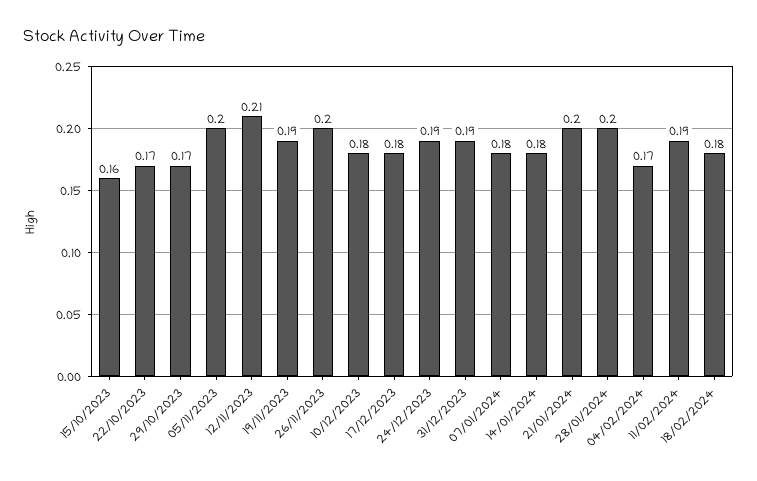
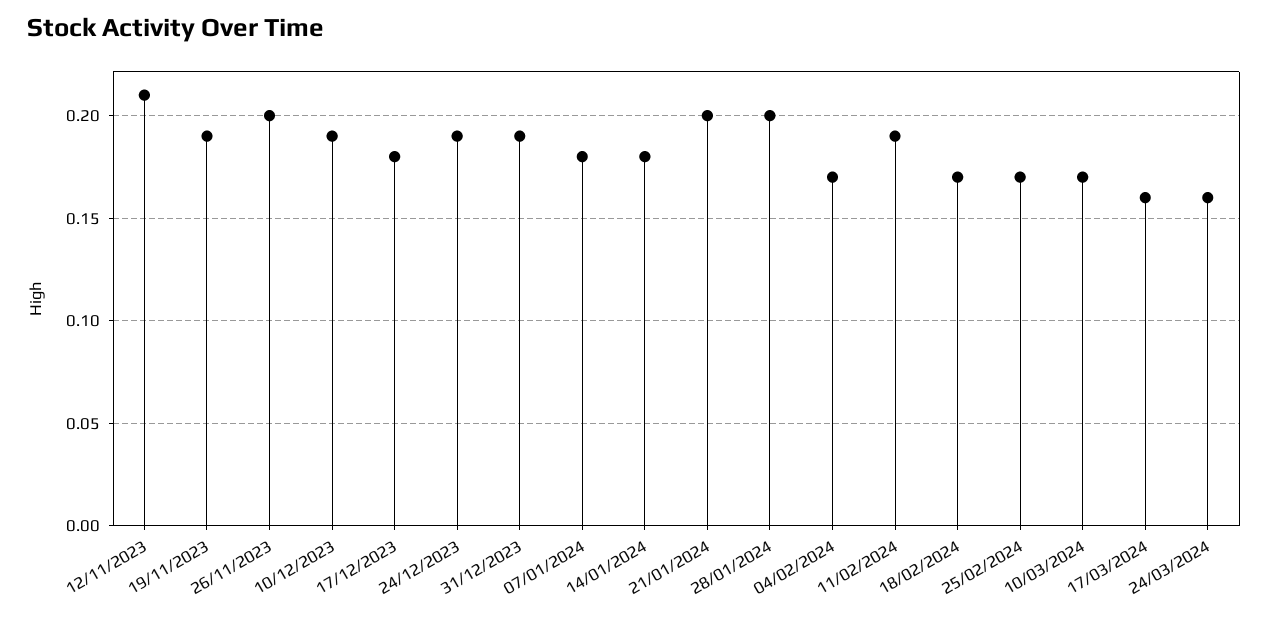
15/10/2023: 0.16 -> none
22/10/2023: 0.17 -> none
29/10/2023: 0.17 -> none
05/11/2023: 0.2 -> none
10/12/2023: 0.18 -> 0.19
18/02/2024: 0.18 -> 0.17
25/02/2024: none -> 0.17
10/03/2024: none -> 0.17
17/03/2024: none -> 0.16
24/03/2024: none -> 0.16

